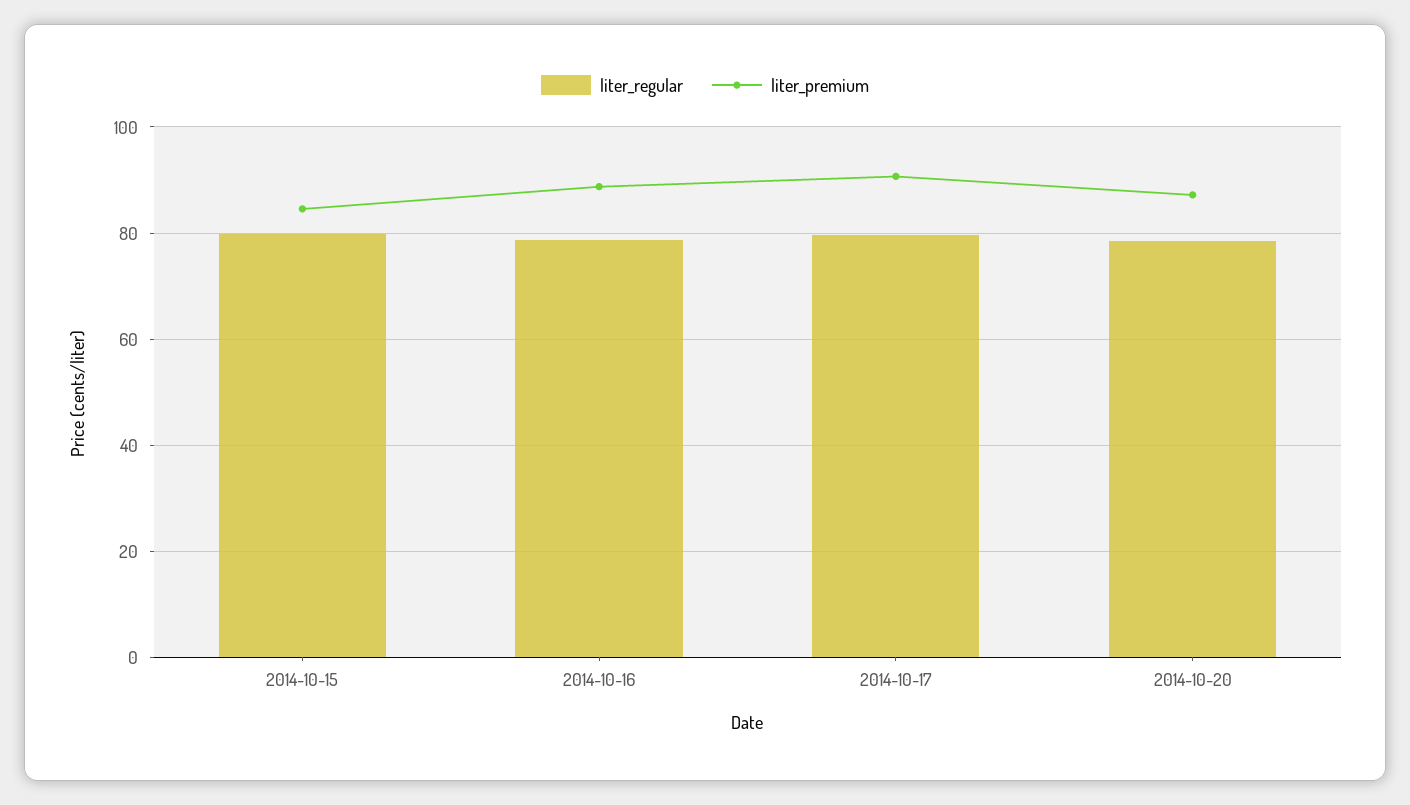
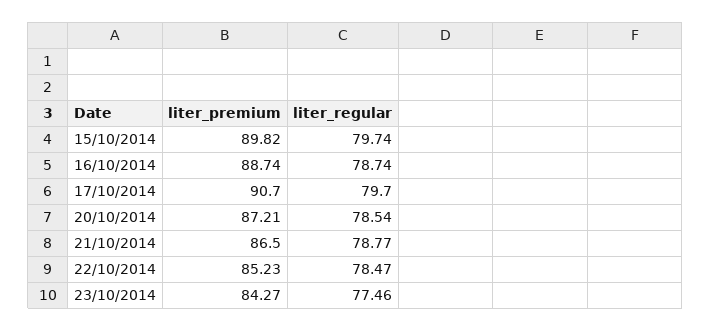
liter_premium, 2014-10-15: 84 -> 89.82
liter_premium, 21/10/2014: none -> 86.5
liter_regular, 21/10/2014: none -> 78.77
liter_premium, 22/10/2014: none -> 85.23
liter_regular, 22/10/2014: none -> 78.47
liter_premium, 23/10/2014: none -> 84.27
liter_regular, 23/10/2014: none -> 77.46

